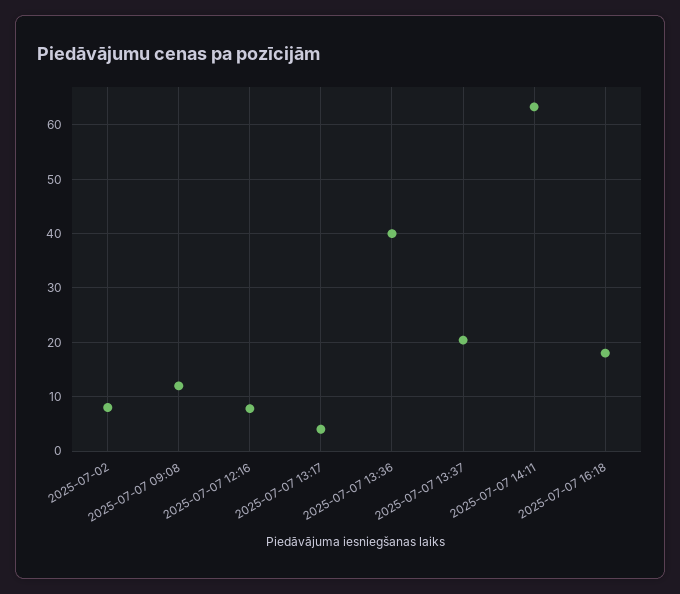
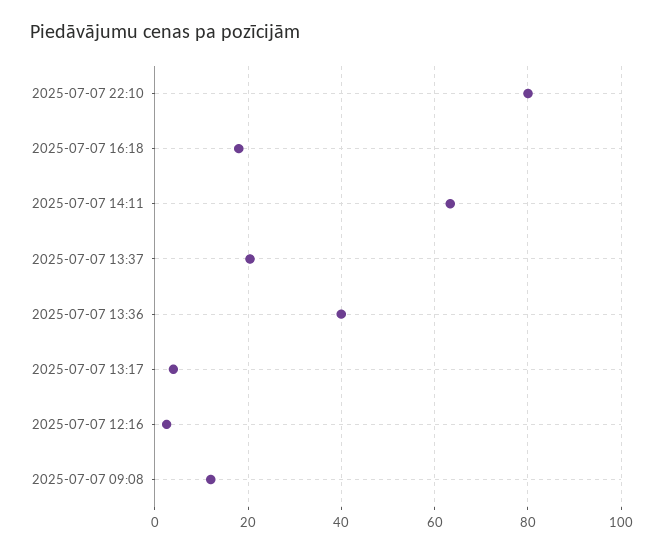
2025-07-02: 8 -> none
2025-07-07 12:16: 8 -> 2
2025-07-07 22:10: none -> 80

